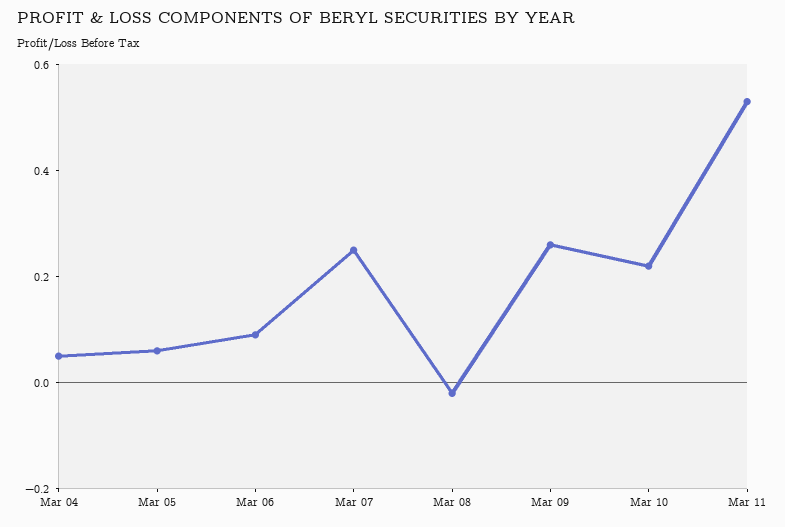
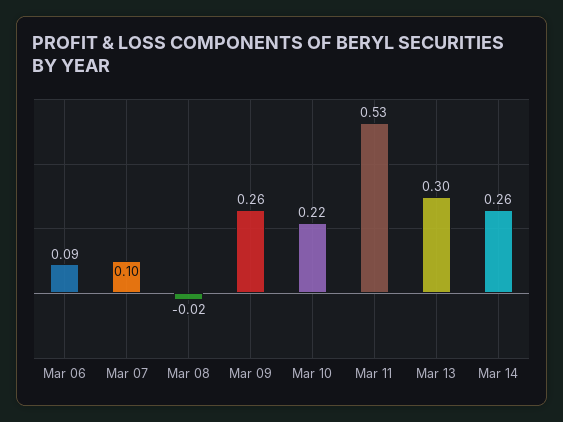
Mar 04: 0.05 -> none
Mar 05: 0.05 -> none
Mar 07: 0.25 -> 0.1
Mar 13: none -> 0.3
Mar 14: none -> 0.26

